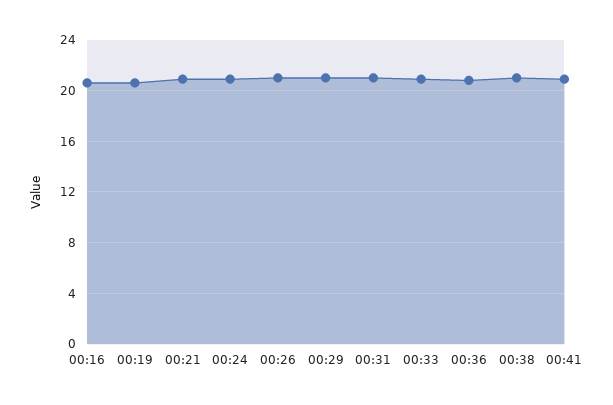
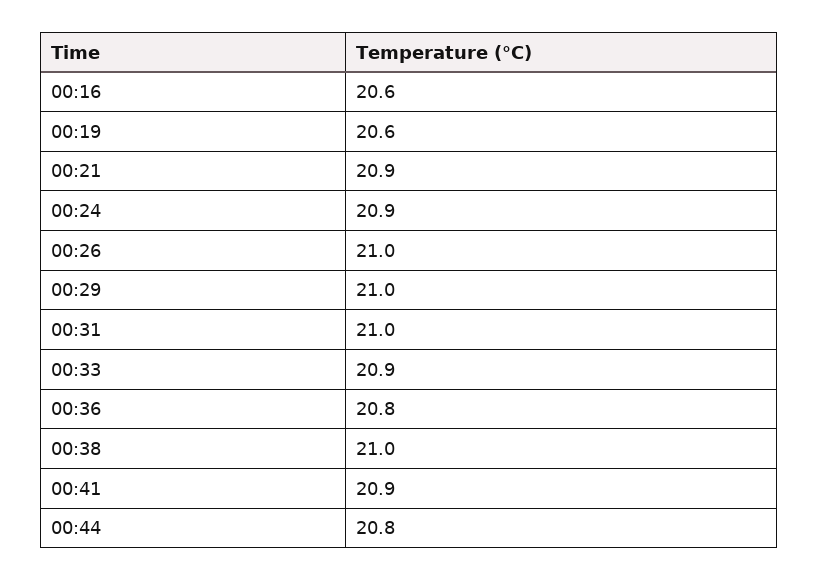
00:44: none -> 20.8

